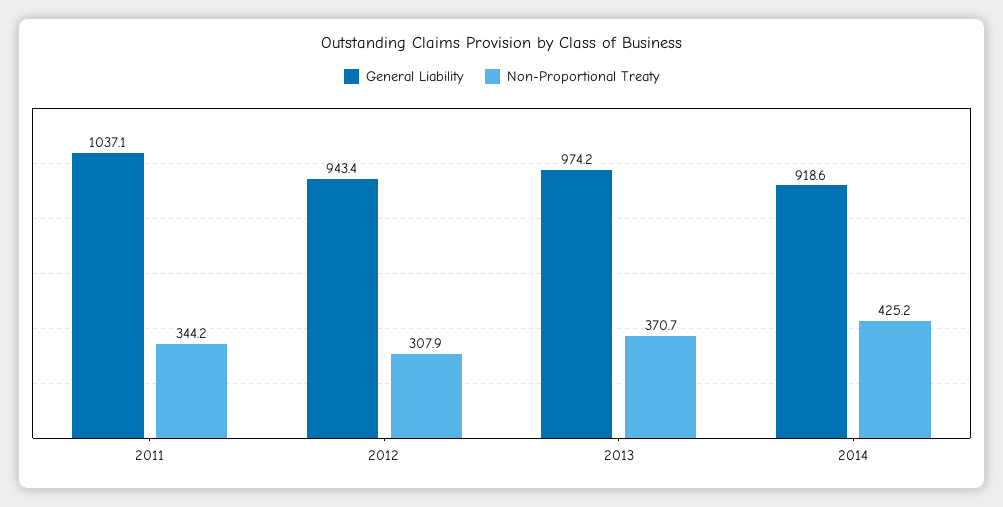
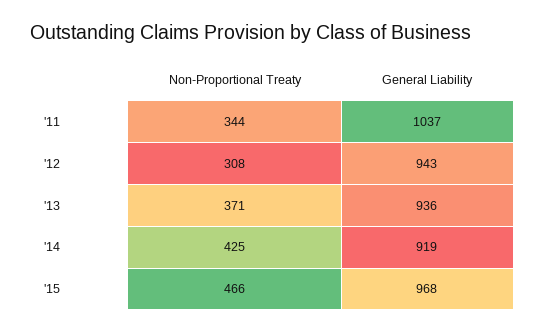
General Liability, 2013: 974.2 -> 936
Non-Proportional Treaty, '15: none -> 466
General Liability, '15: none -> 968

